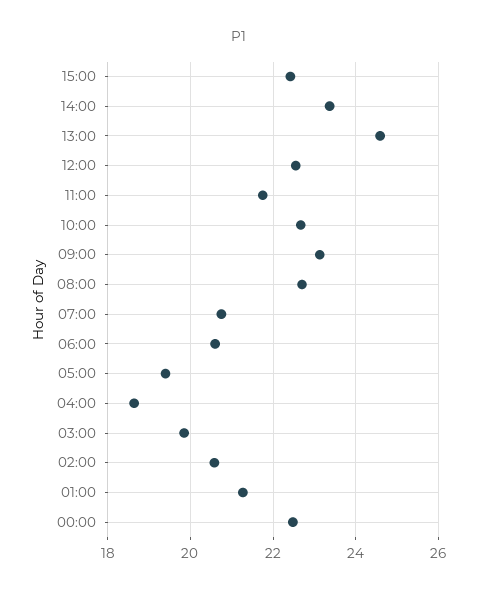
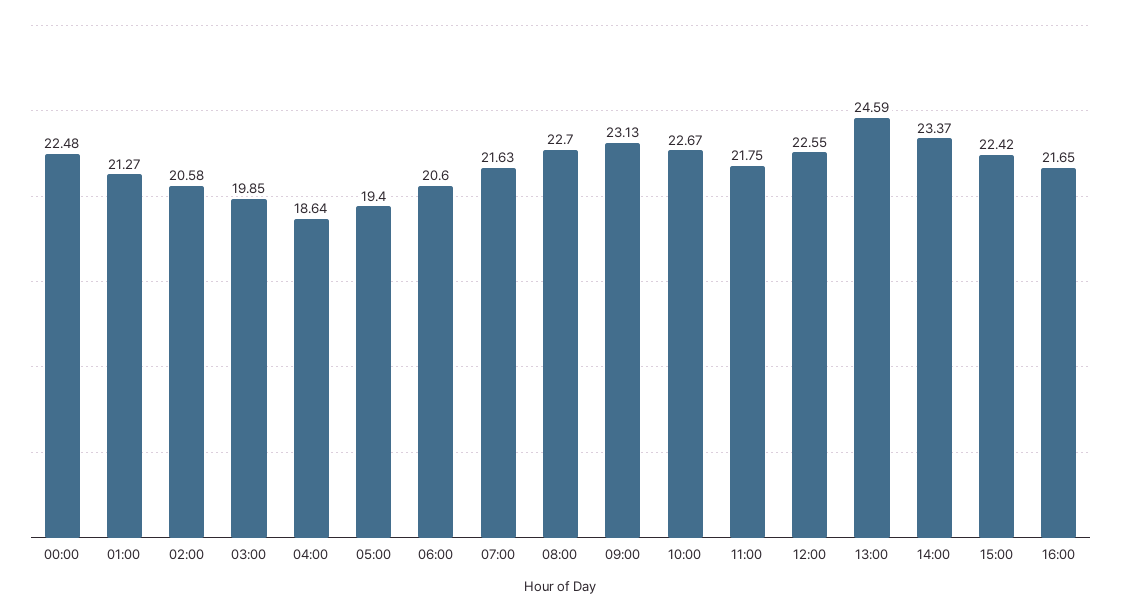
07:00: 20.8 -> 21.63
16:00: none -> 21.65

